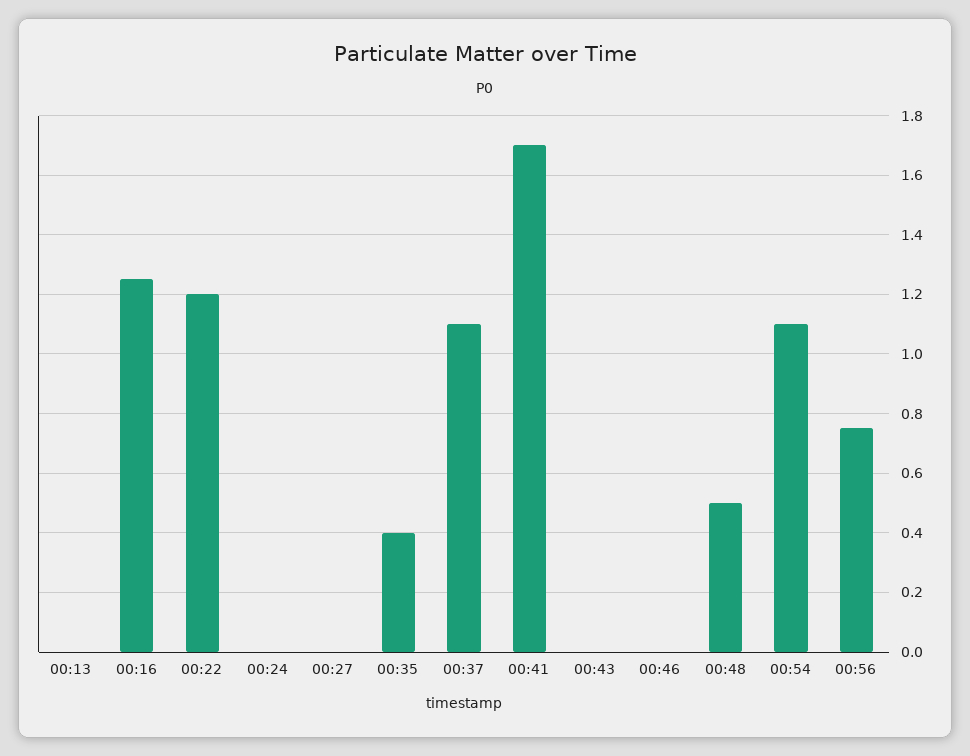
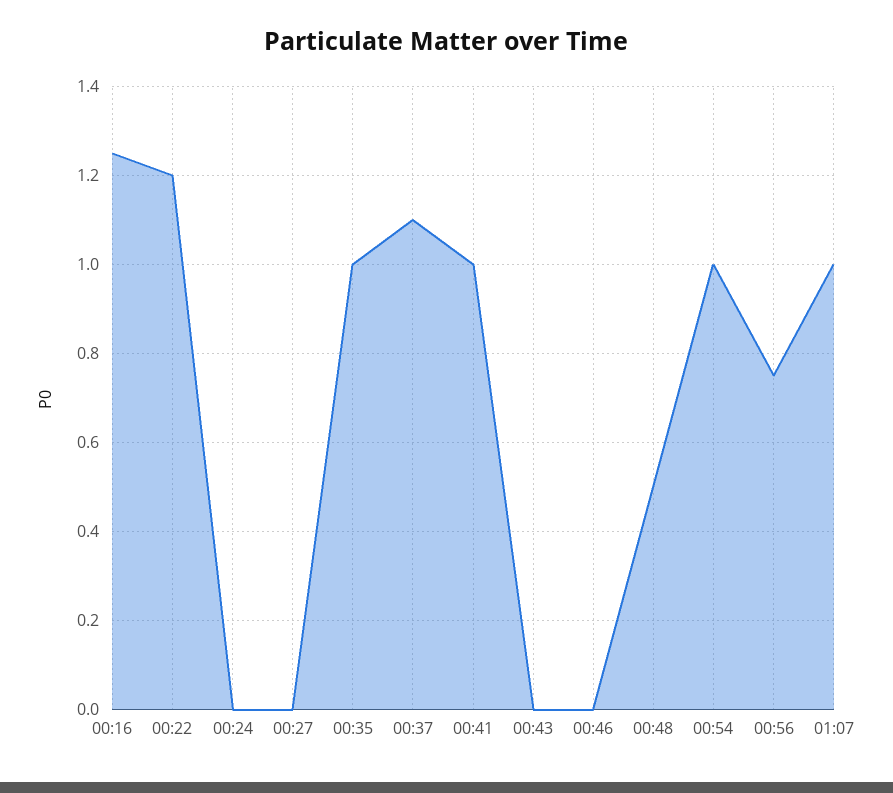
00:13: 0 -> none
00:35: 0.4 -> 1
00:41: 1.7 -> 1
00:54: 1.1 -> 1
01:07: none -> 1

